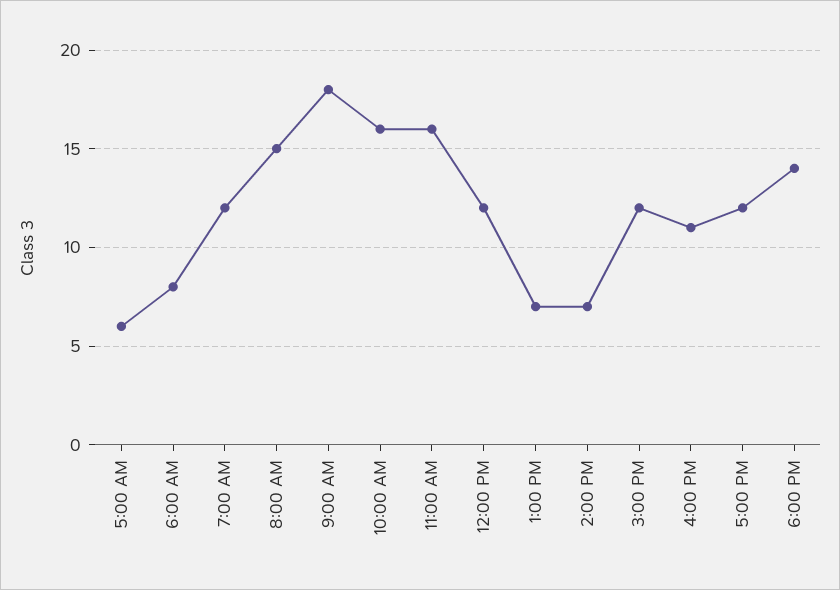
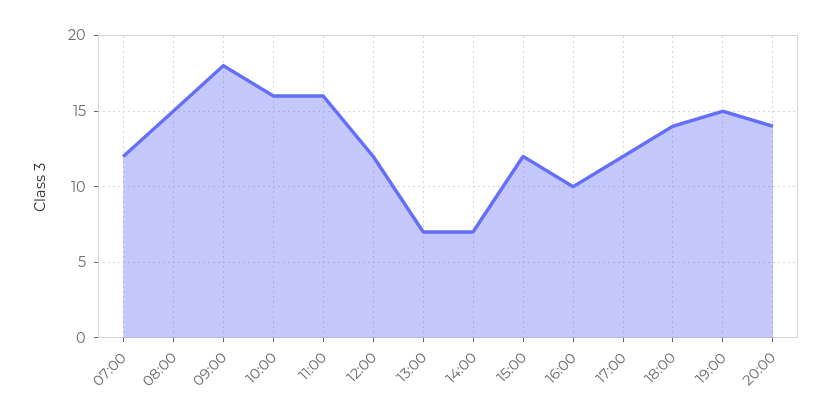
5:00 AM: 6 -> none
6:00 AM: 8 -> none
4:00 PM: 11 -> 10
19:00: none -> 15
20:00: none -> 14

